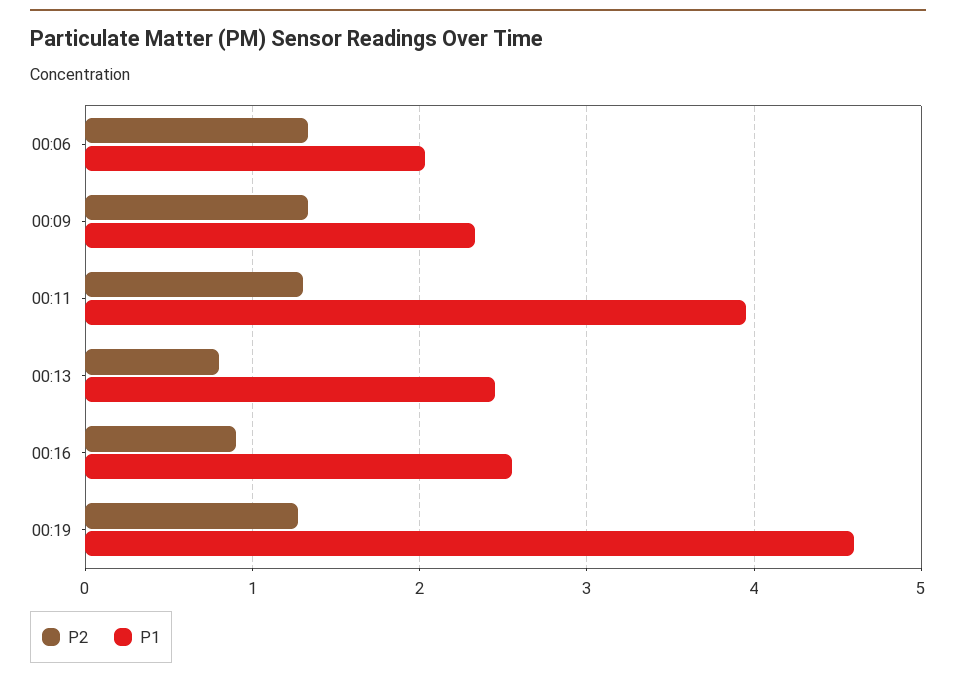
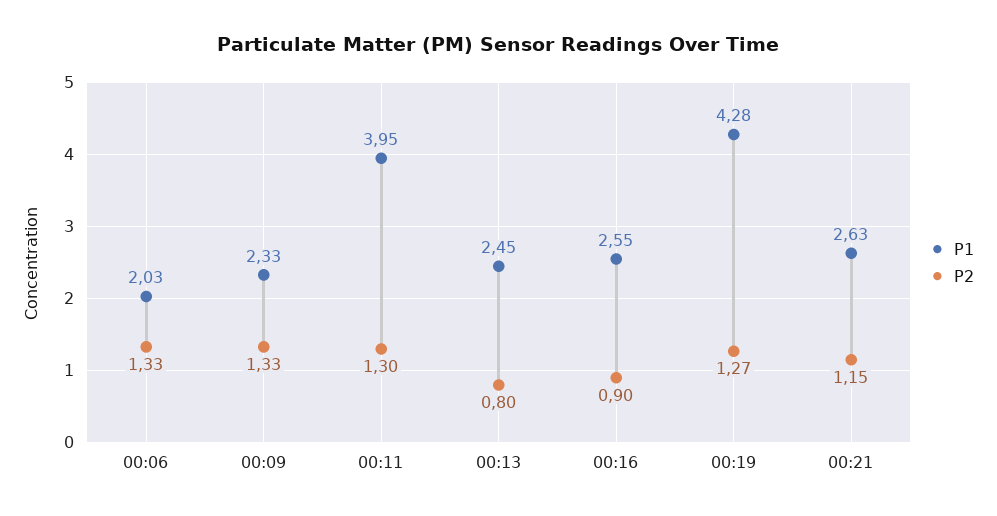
P1, 00:19: 4.6 -> 4.28
P1, 00:21: none -> 2.63
P2, 00:21: none -> 1.15

